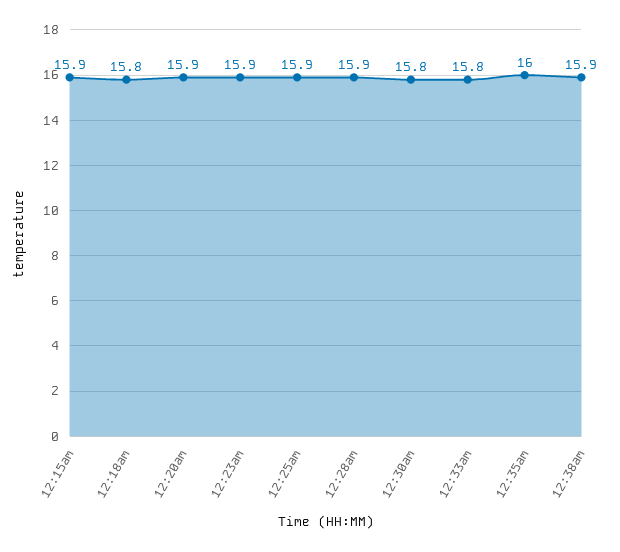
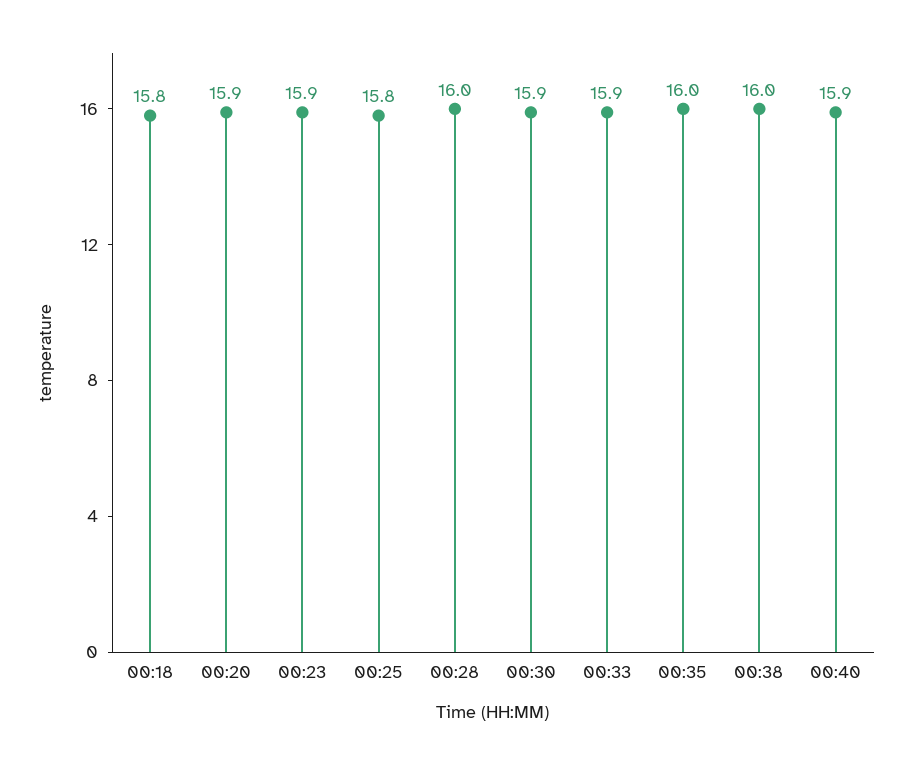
12:15am: 15.9 -> none
12:25am: 15.9 -> 15.8
12:28am: 15.9 -> 16
12:30am: 15.8 -> 15.9
12:33am: 15.8 -> 15.9
12:38am: 15.9 -> 16
00:40: none -> 15.9

